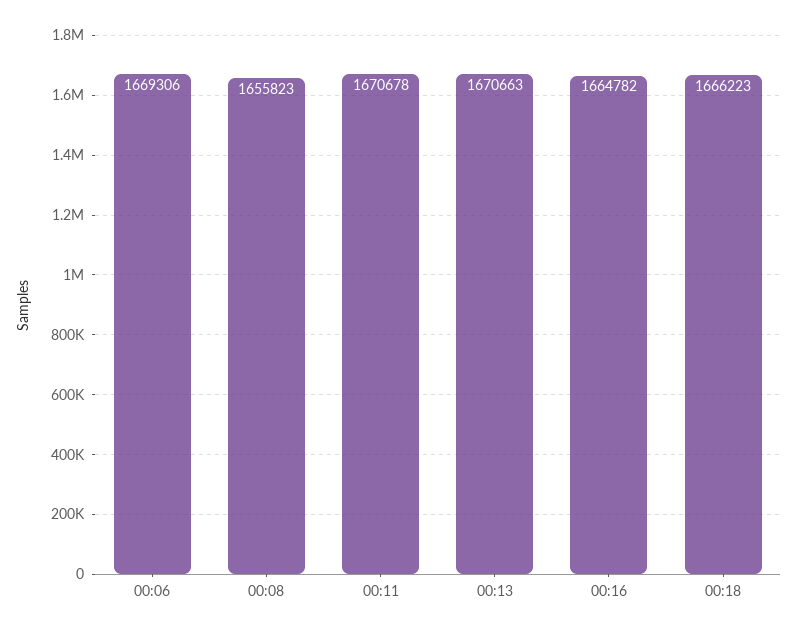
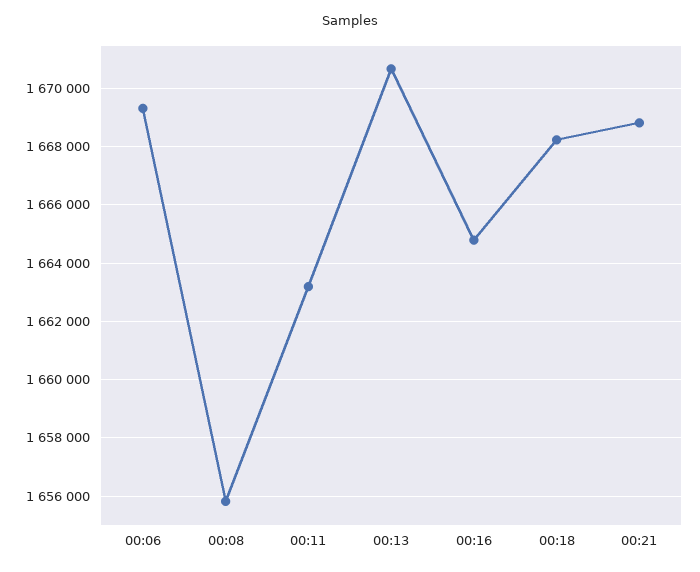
00:11: 1670678 -> 1663250
00:18: 1666223 -> 1668250
00:21: none -> 1668750

